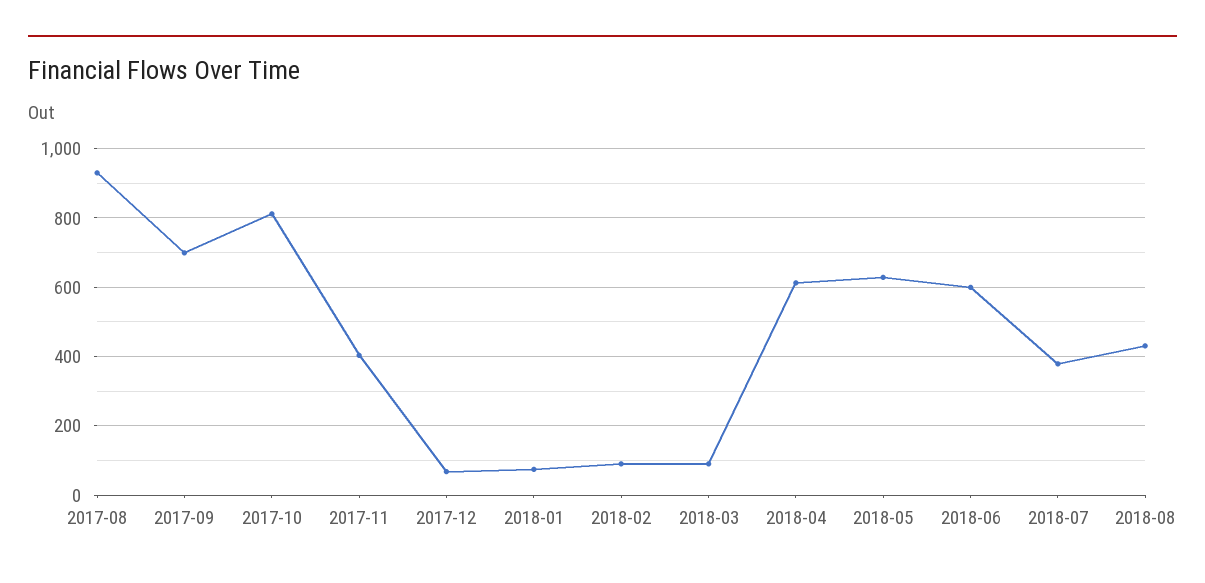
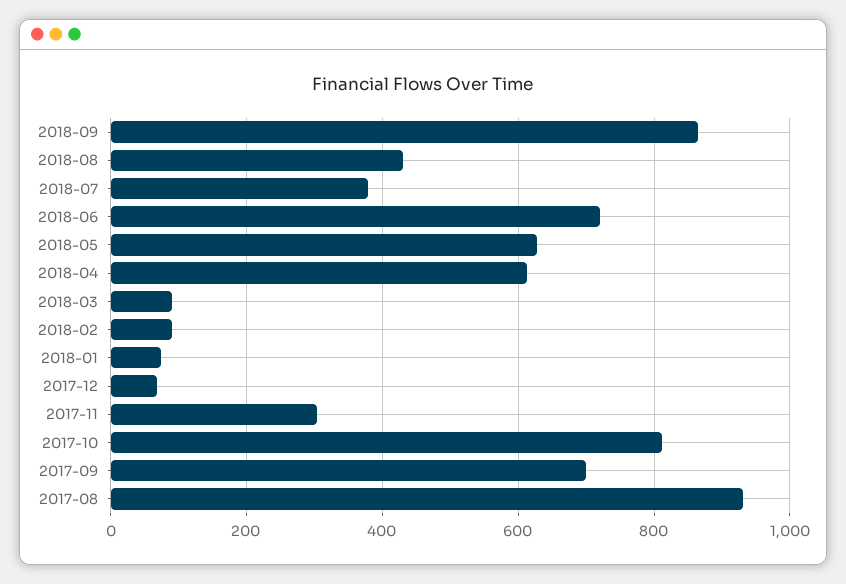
2017-11: 400 -> 300
2018-06: 600 -> 720
2018-09: none -> 860

